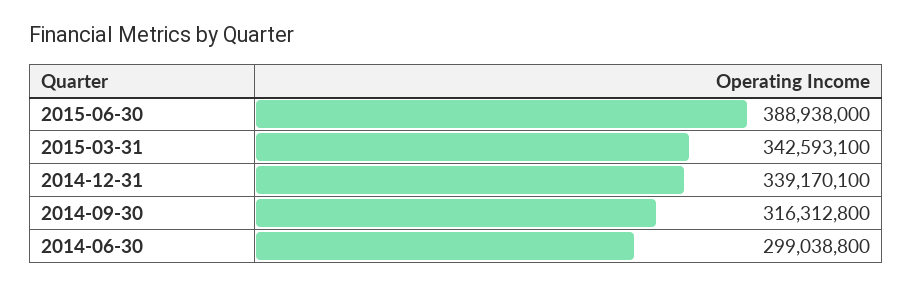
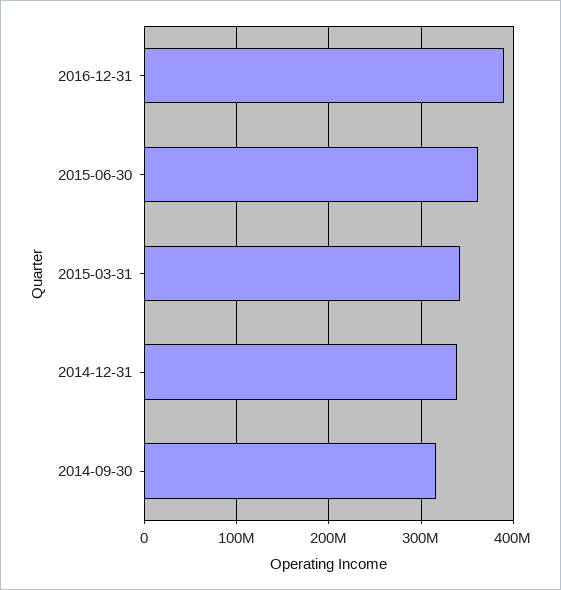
2015-06-30: 388938000 -> 360000000
2014-06-30: 299038800 -> none
2016-12-31: none -> 390000000

